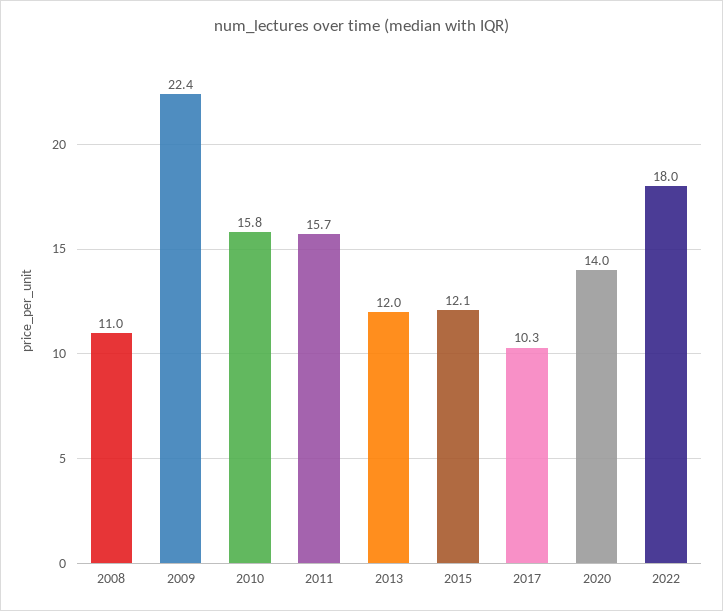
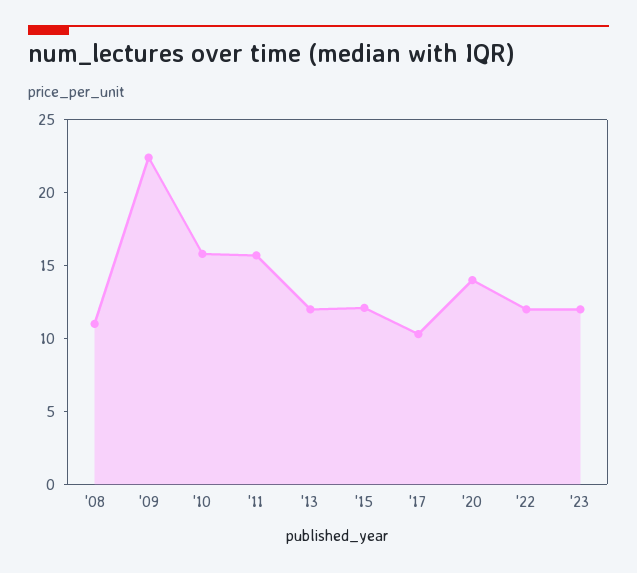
2022: 18 -> 12
'23: none -> 12

